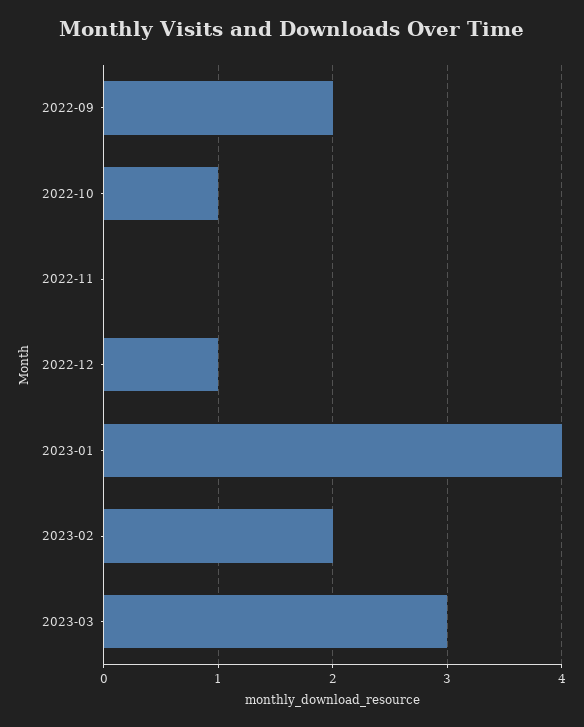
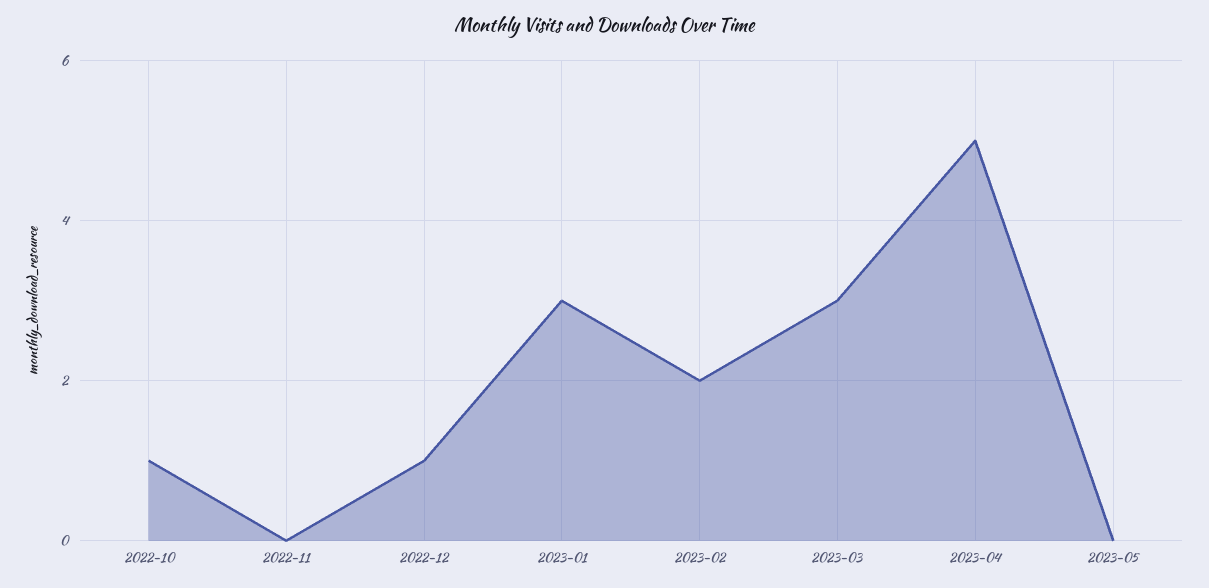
2022-09: 2 -> none
2023-01: 4 -> 3
2023-04: none -> 5
2023-05: none -> 0

